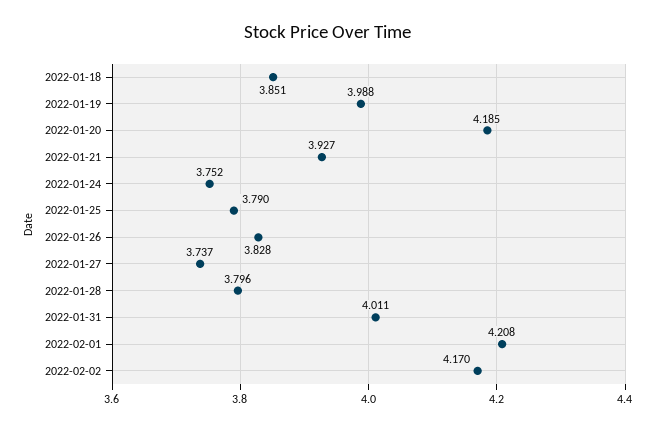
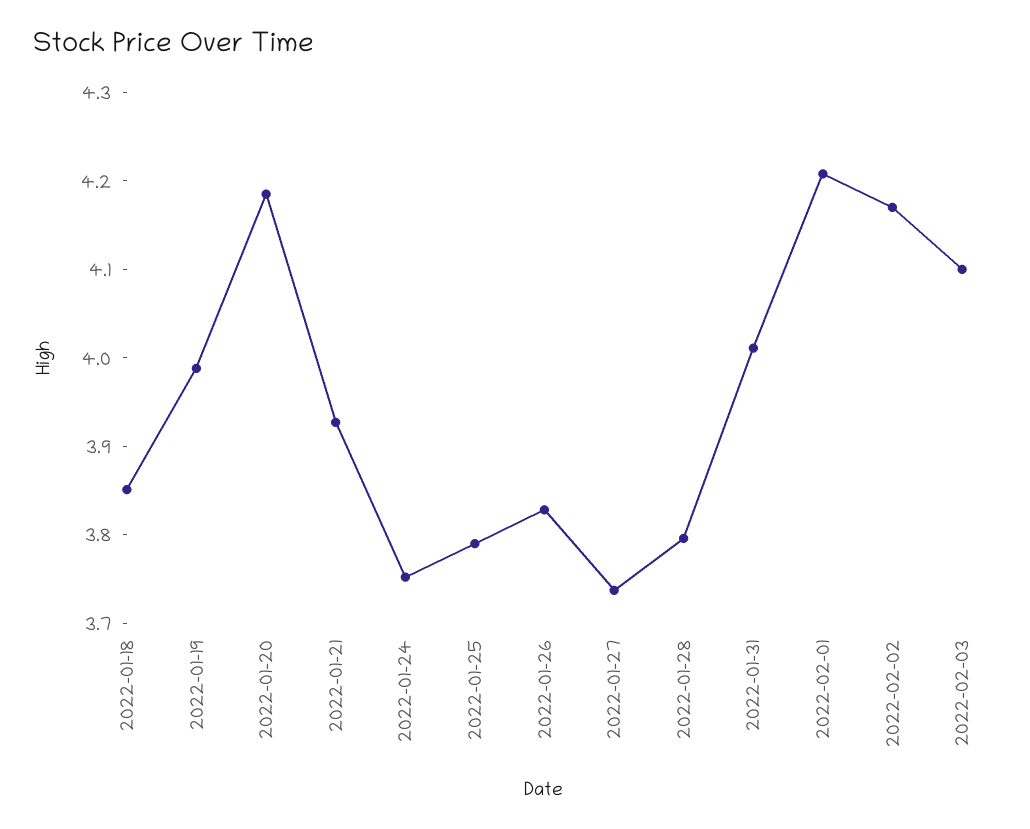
2022-02-03: none -> 4.1

